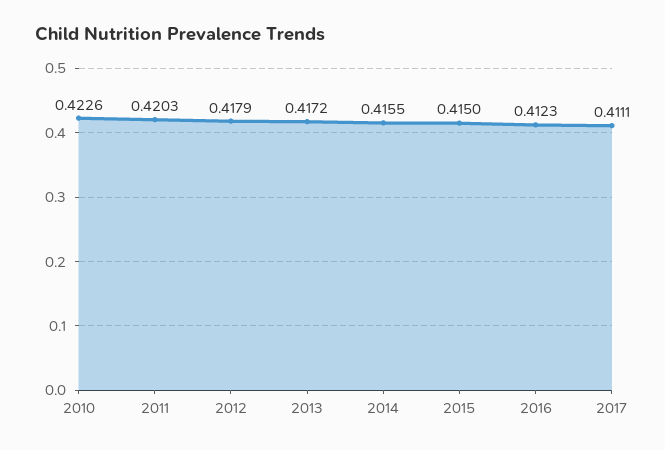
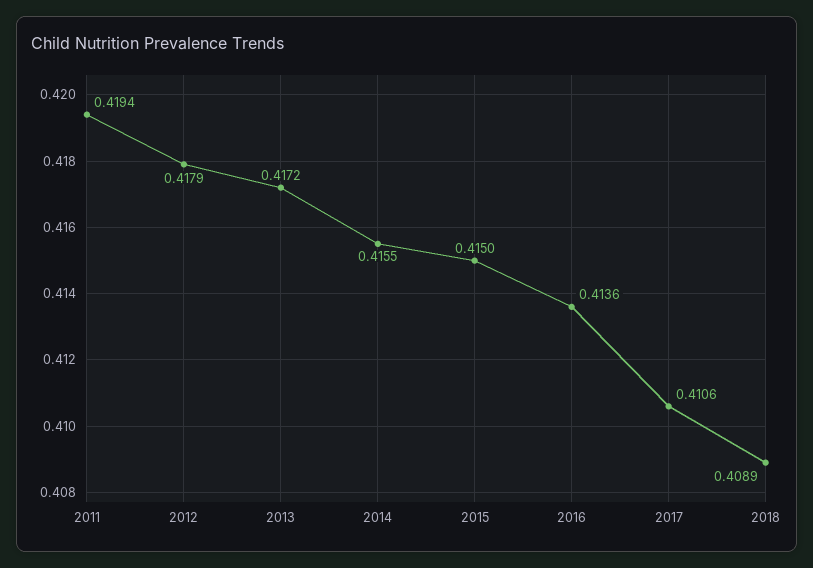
2010: 0.4226 -> none
2011: 0.4203 -> 0.4194
2016: 0.4123 -> 0.4136
2017: 0.4111 -> 0.4106
2018: none -> 0.4089

